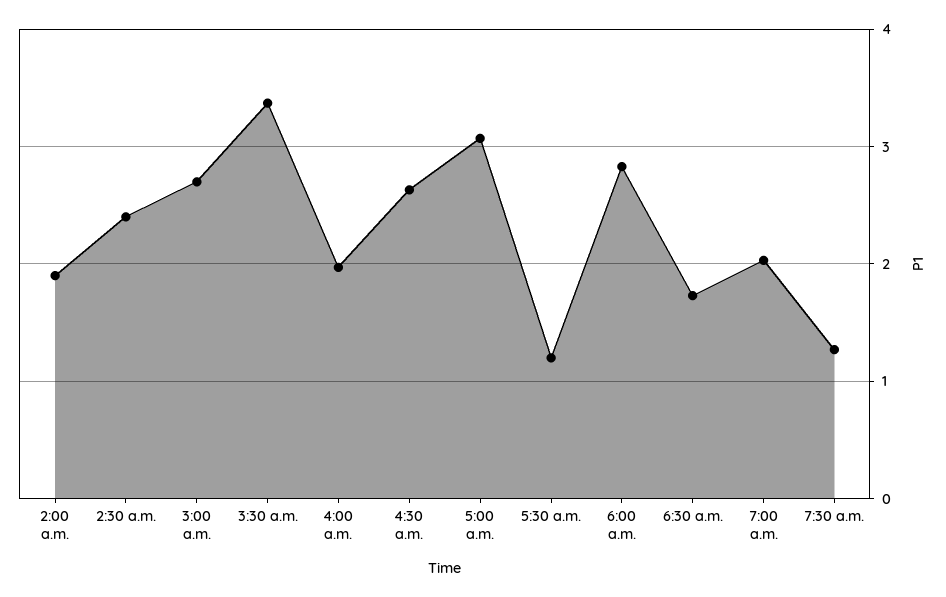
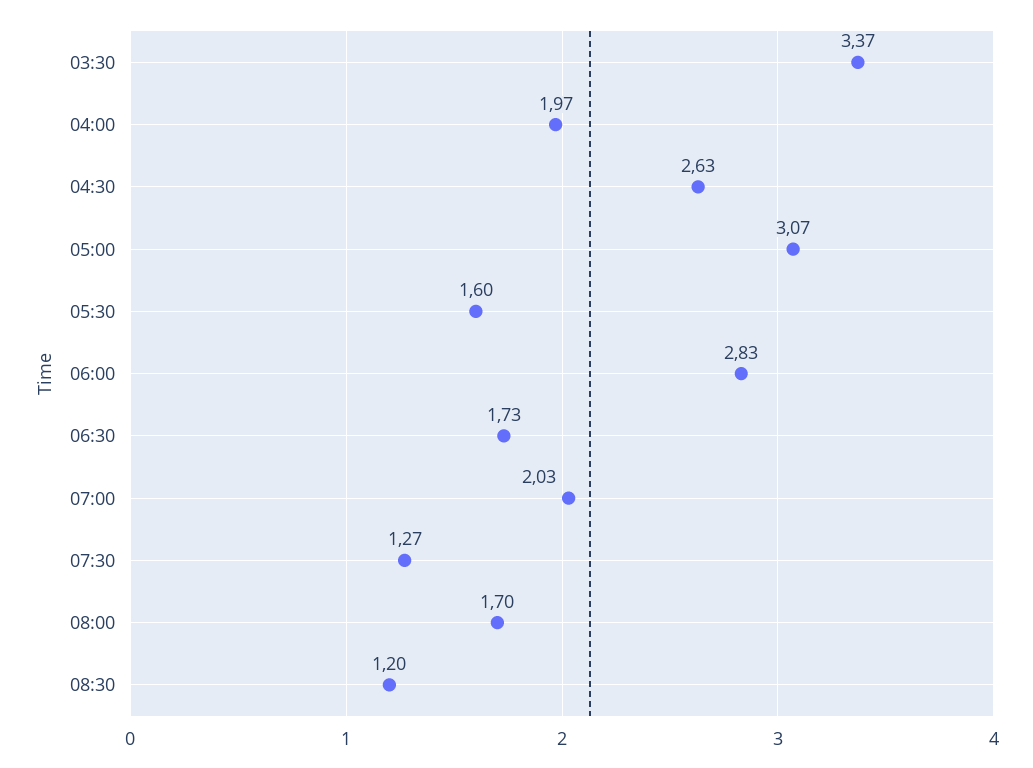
2:00 a.m.: 1.9 -> none
2:30 a.m.: 2.4 -> none
3:00 a.m.: 2.7 -> none
5:30 a.m.: 1.2 -> 1.6
08:00: none -> 1.7
08:30: none -> 1.2

